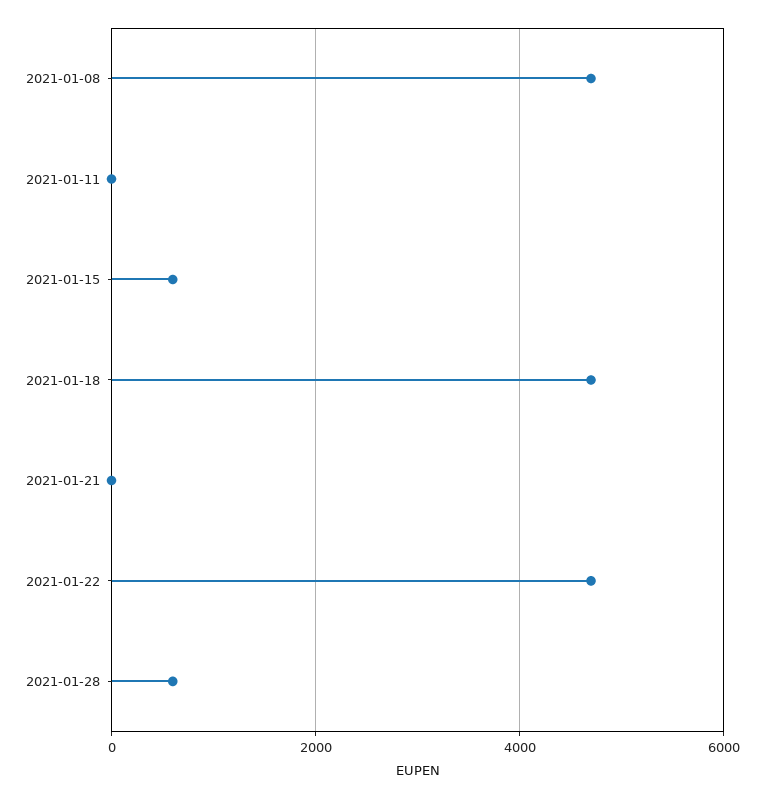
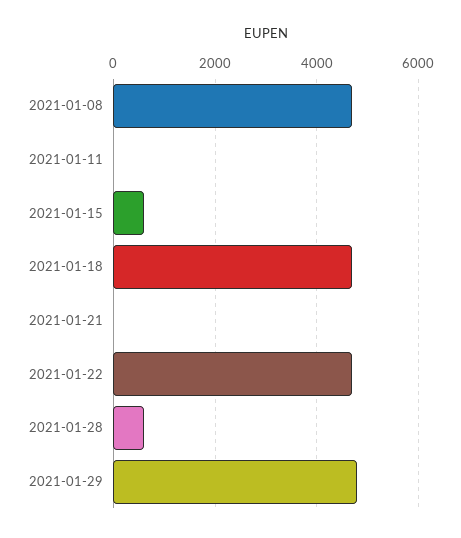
2021-01-29: none -> 4800

